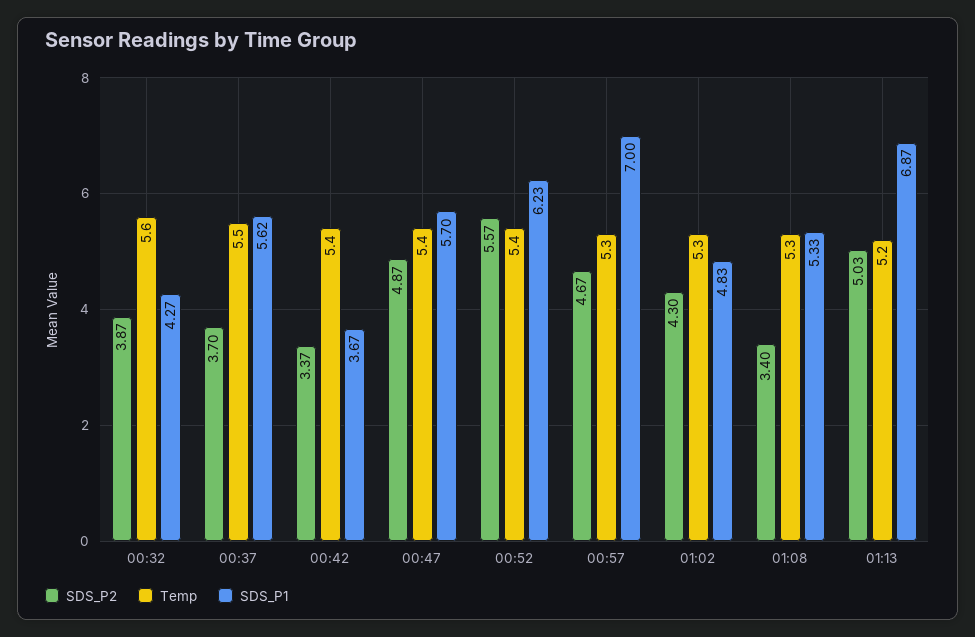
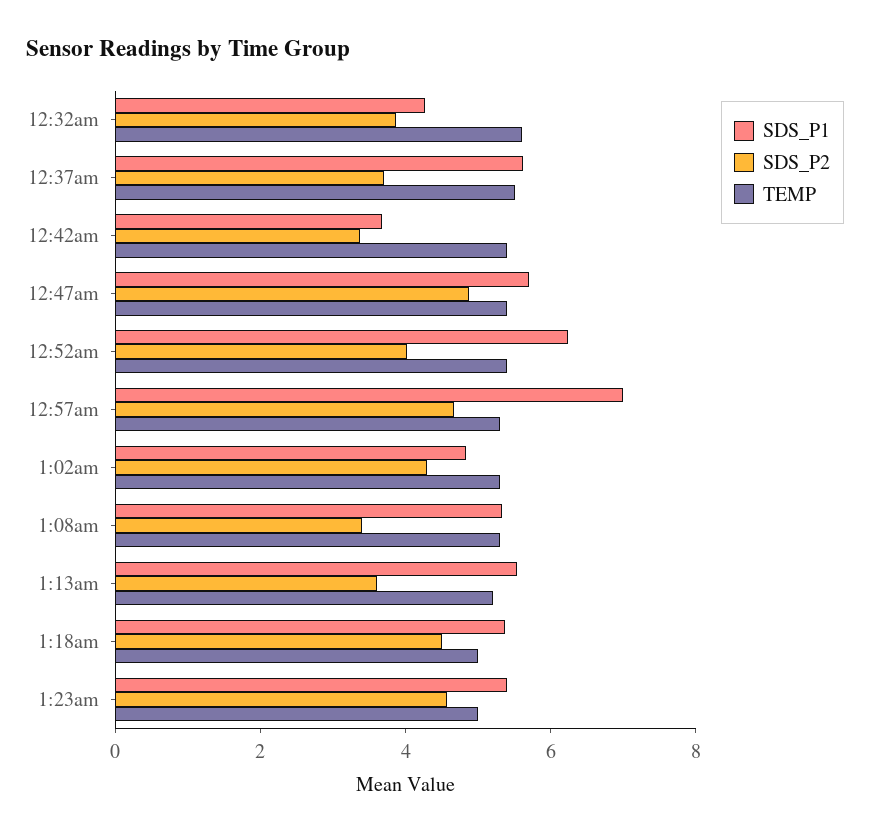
SDS_P2, 00:52: 5.57 -> 4
SDS_P2, 01:13: 5.03 -> 3.5
SDS_P1, 01:13: 6.87 -> 5.5
SDS_P1, 1:18am: none -> 5.5
SDS_P2, 1:18am: none -> 4.5
Temp, 1:18am: none -> 5
SDS_P1, 1:23am: none -> 5.5
SDS_P2, 1:23am: none -> 4.5
Temp, 1:23am: none -> 5

